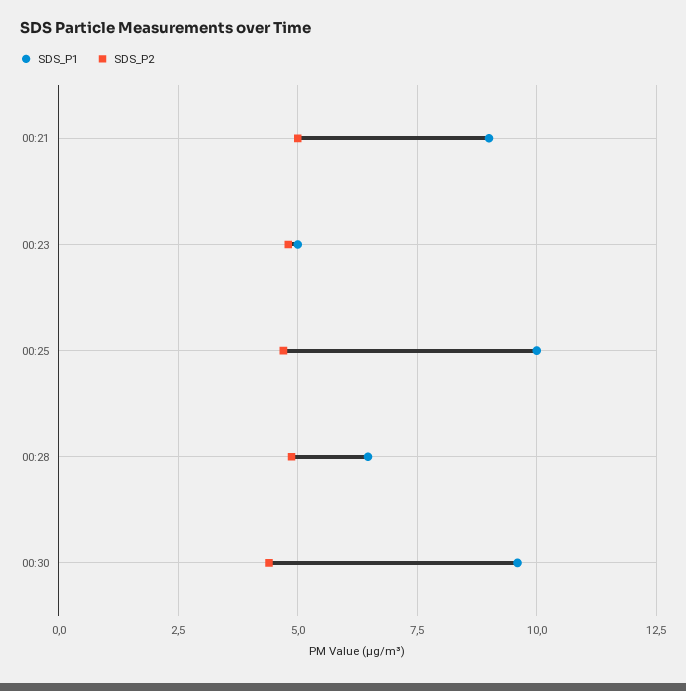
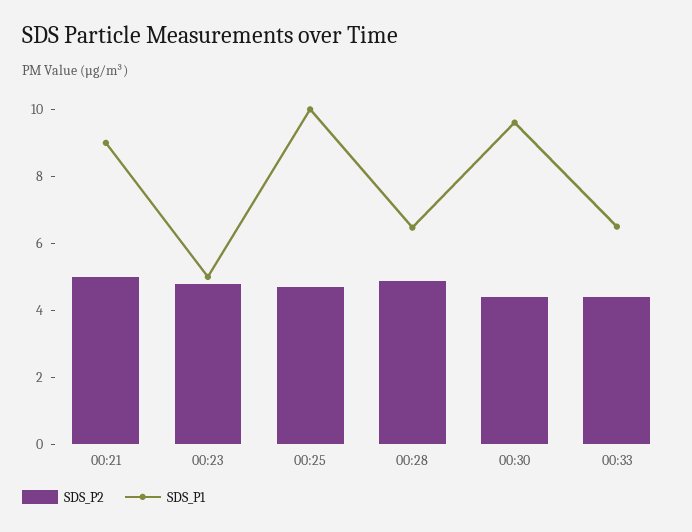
SDS_P2, 00:33: none -> 4.5
SDS_P1, 00:33: none -> 6.5

